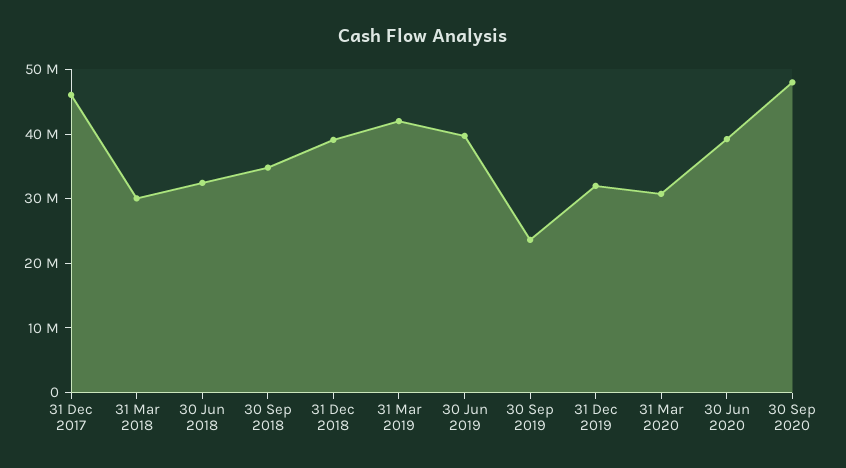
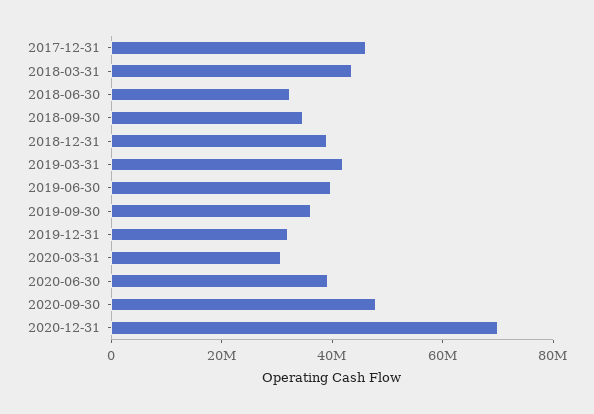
31 Mar 2018: 30000000 -> 45000000
30 Sep 2019: 24000000 -> 35000000
2020-12-31: none -> 70000000

